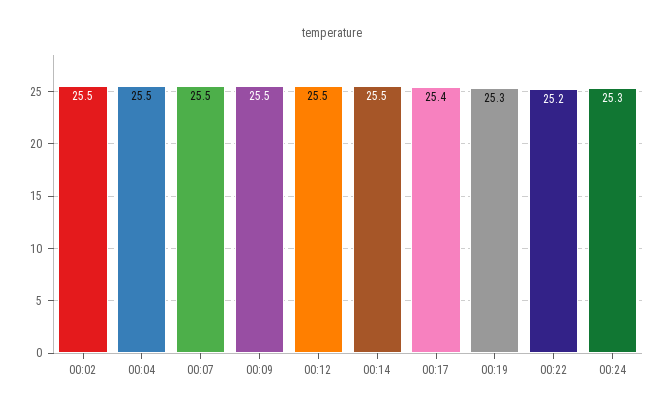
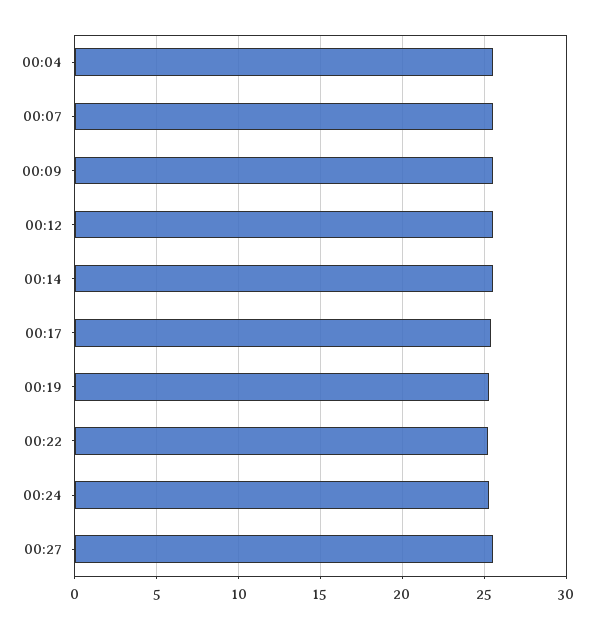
00:02: 25.5 -> none
00:27: none -> 25.5

